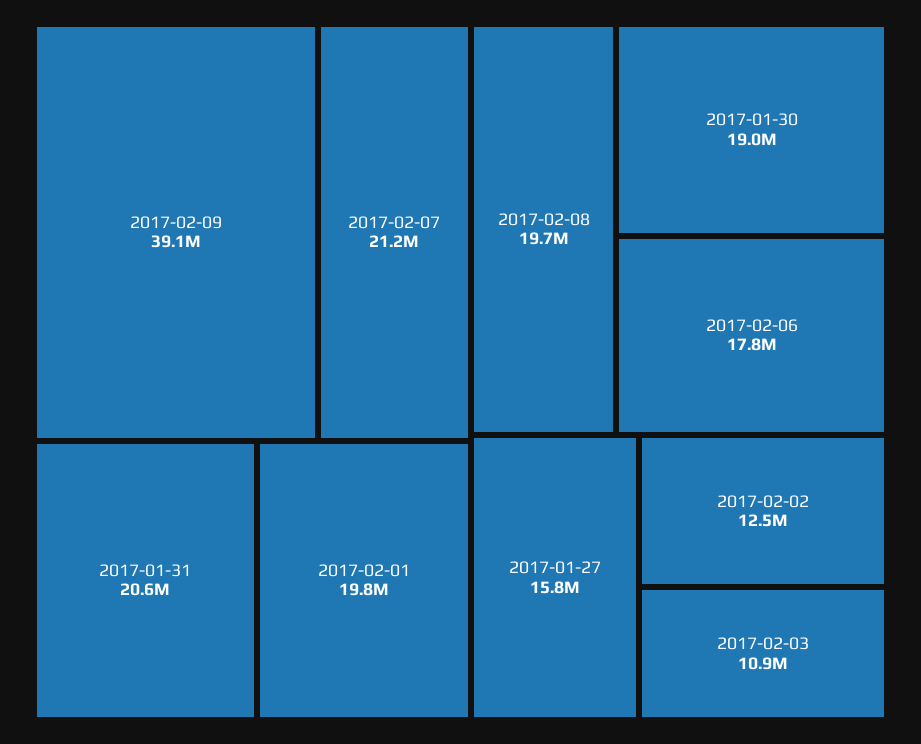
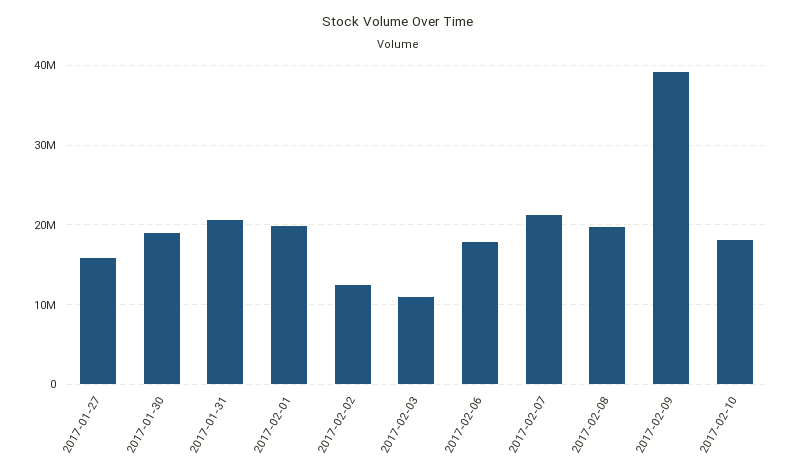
2017-02-10: none -> 18000000

